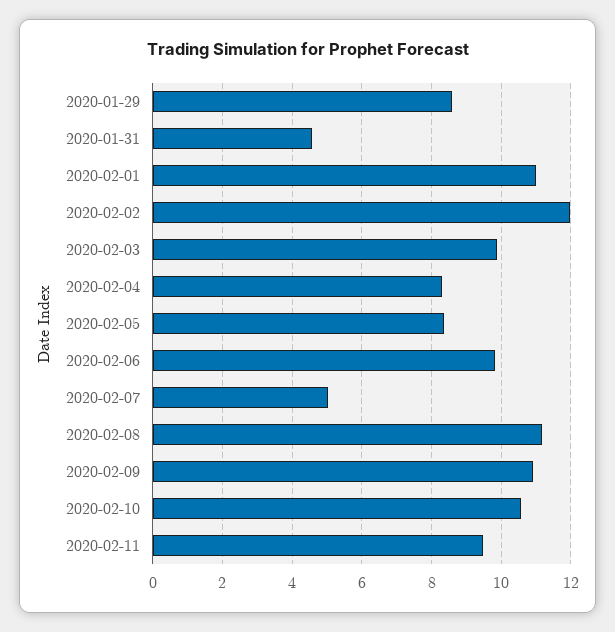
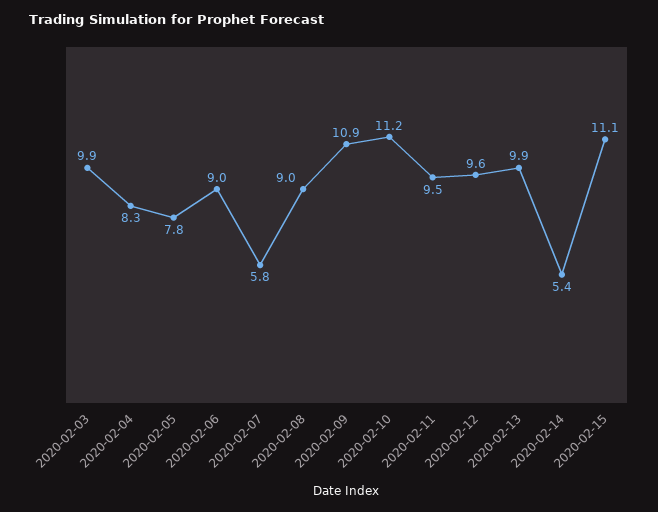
2020-01-29: 8.6 -> none
2020-01-31: 4.6 -> none
2020-02-01: 11 -> none
2020-02-02: 12 -> none
2020-02-05: 8.4 -> 7.8
2020-02-06: 9.8 -> 9
2020-02-07: 5 -> 5.8
2020-02-08: 11.2 -> 9
2020-02-10: 10.6 -> 11.2
2020-02-12: none -> 9.6
2020-02-13: none -> 9.9
2020-02-14: none -> 5.4
2020-02-15: none -> 11.1

